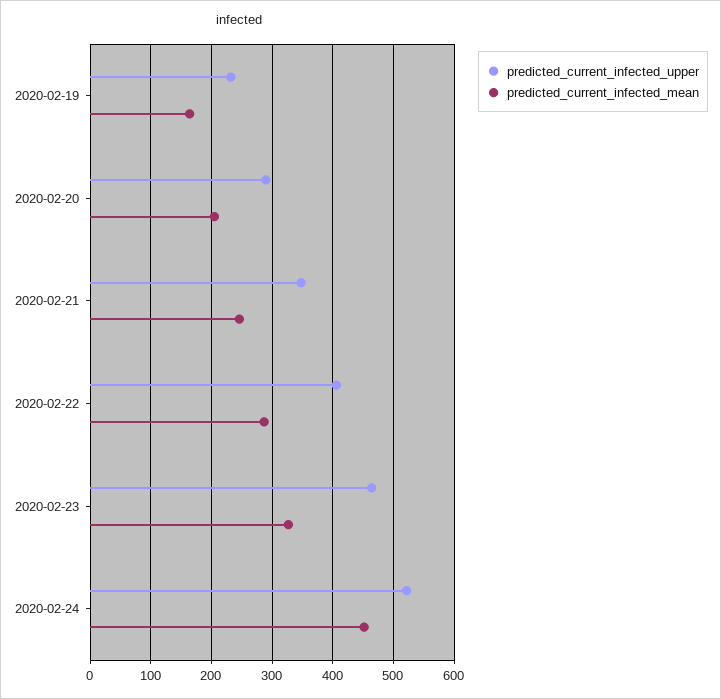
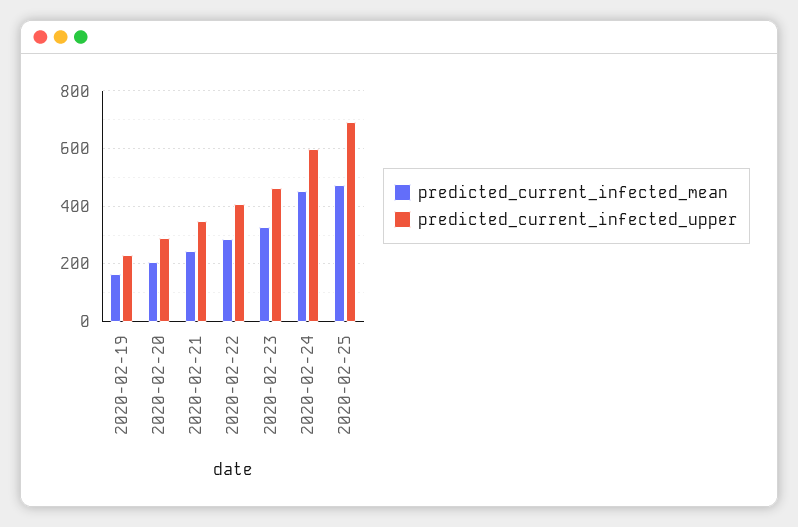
predicted_current_infected_upper, 2020-02-24: 520 -> 600
predicted_current_infected_mean, 2020-02-25: none -> 475
predicted_current_infected_upper, 2020-02-25: none -> 700

